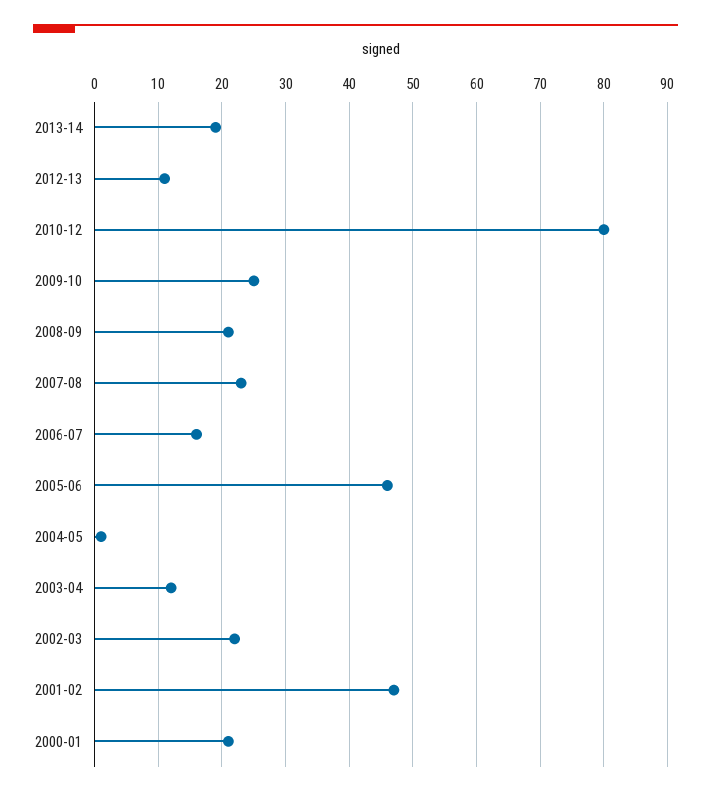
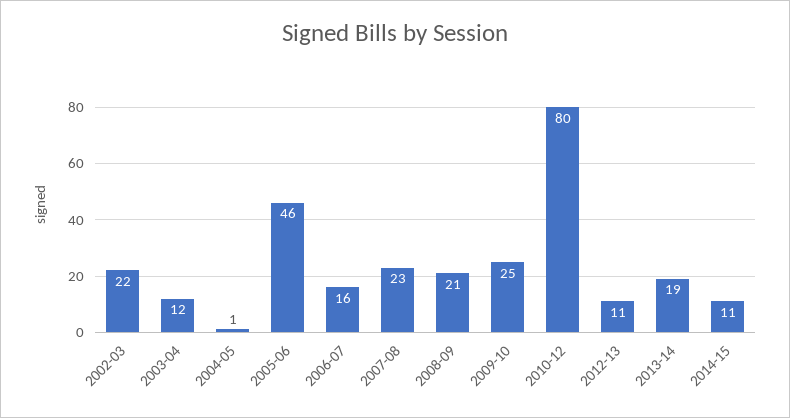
2001-02: 47 -> none
2000-01: 21 -> none
2014-15: none -> 11

